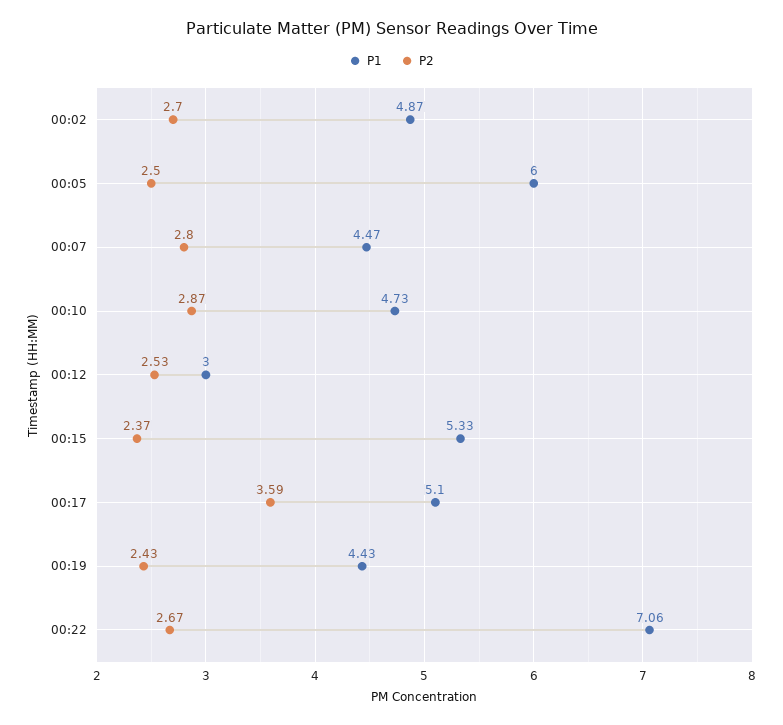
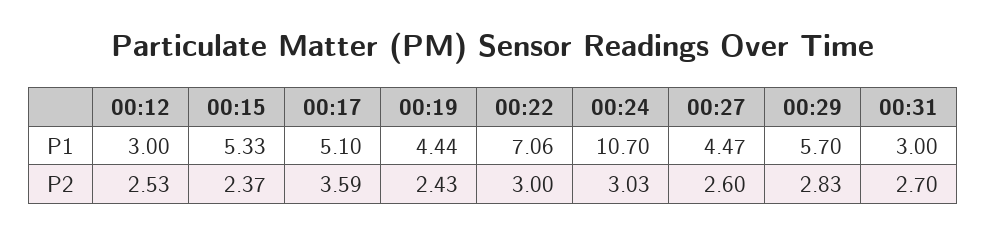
P1, 00:02: 4.87 -> none
P2, 00:02: 2.7 -> none
P1, 00:05: 6 -> none
P2, 00:05: 2.5 -> none
P1, 00:07: 4.47 -> none
P2, 00:07: 2.8 -> none
P1, 00:10: 4.73 -> none
P2, 00:10: 2.87 -> none
P1, 00:19: 4.43 -> 4.44
P2, 00:22: 2.67 -> 3
P1, 00:24: none -> 10.7
P1, 00:27: none -> 4.47
P1, 00:29: none -> 5.7
P1, 00:31: none -> 3
P2, 00:24: none -> 3.03
P2, 00:27: none -> 2.6
P2, 00:29: none -> 2.83
P2, 00:31: none -> 2.7

